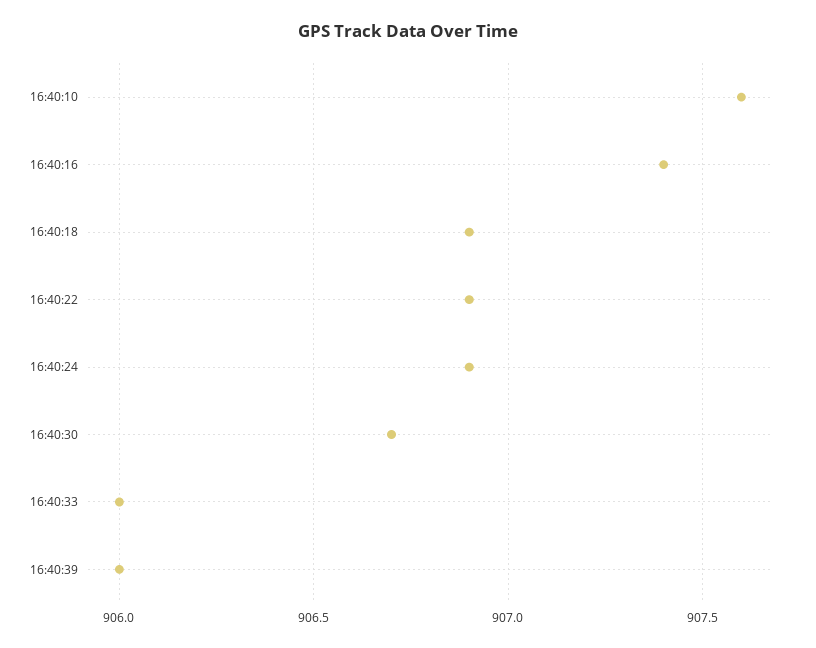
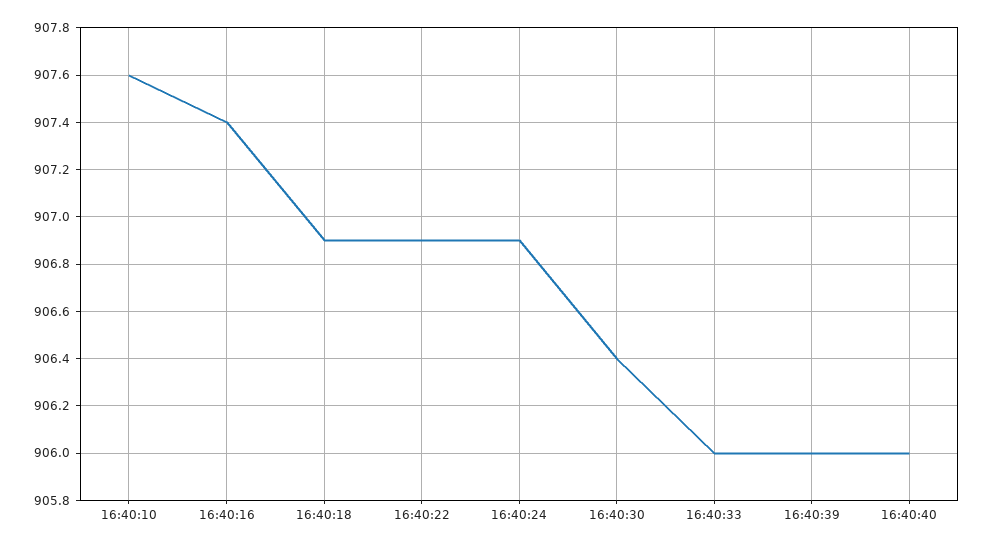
16:40:30: 906.7 -> 906.4
16:40:40: none -> 906

